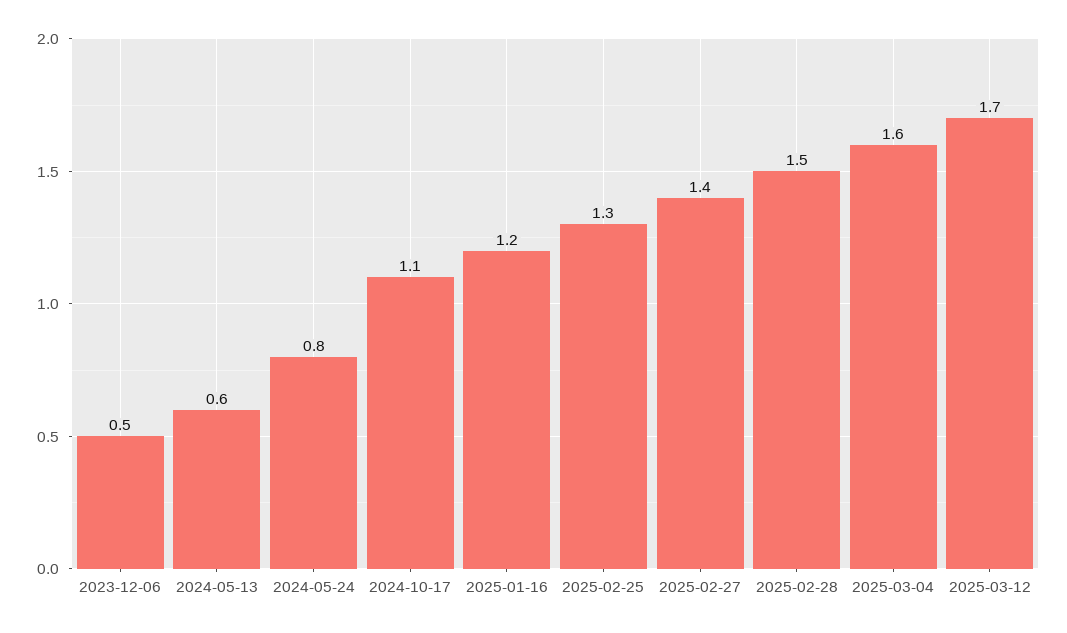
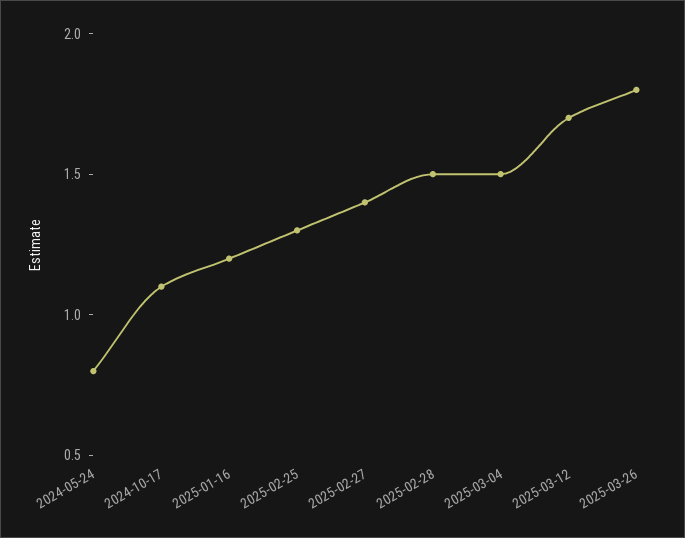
2023-12-06: 0.5 -> none
2024-05-13: 0.6 -> none
2025-03-04: 1.6 -> 1.5
2025-03-26: none -> 1.8

